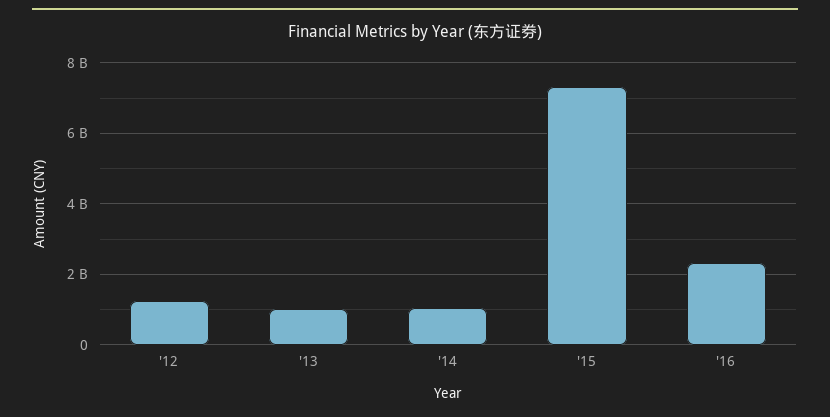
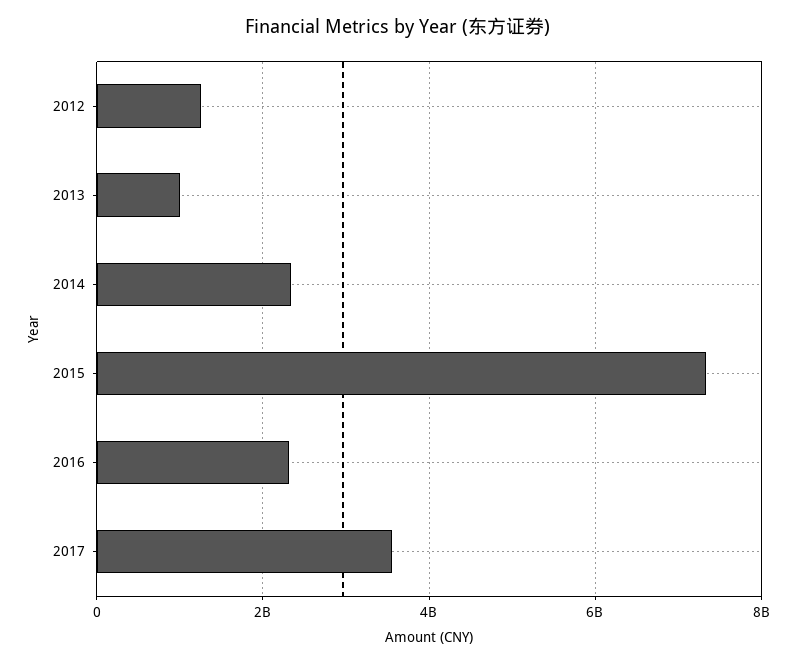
'14: 1000000000 -> 2400000000
2017: none -> 3600000000

